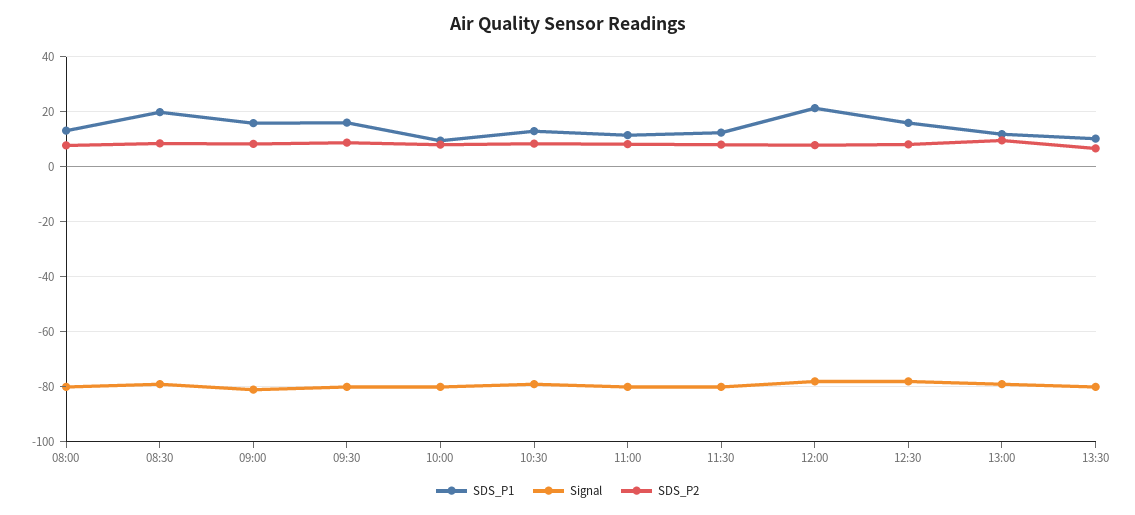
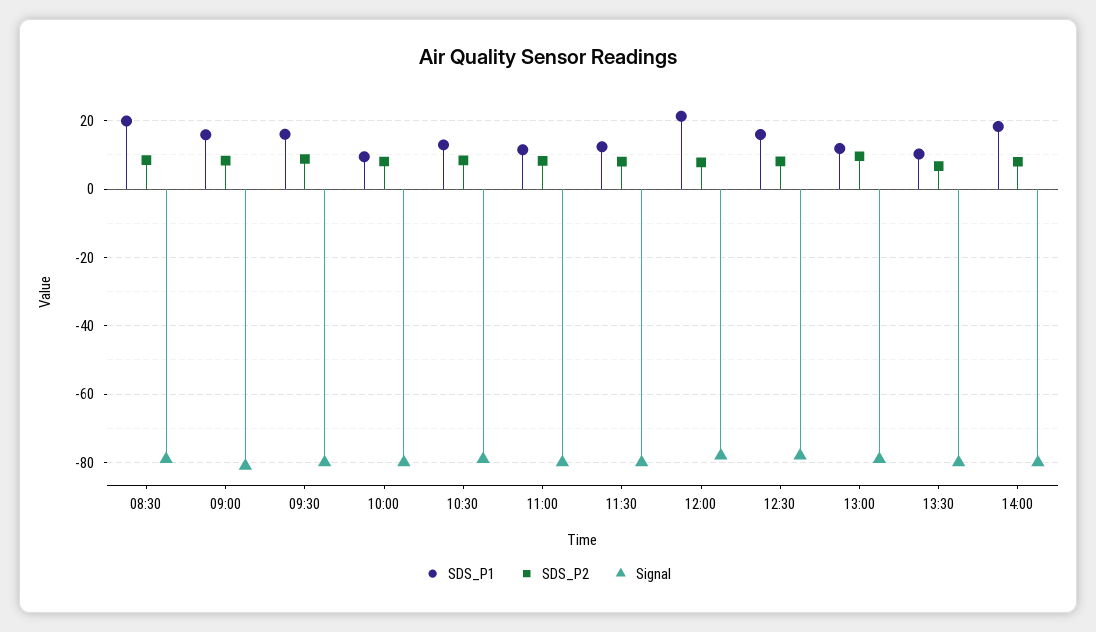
SDS_P1, 08:00: 12.5 -> none
Signal, 08:00: -80 -> none
SDS_P2, 08:00: 7.5 -> none
SDS_P1, 14:00: none -> 18
SDS_P2, 14:00: none -> 8
Signal, 14:00: none -> -80

